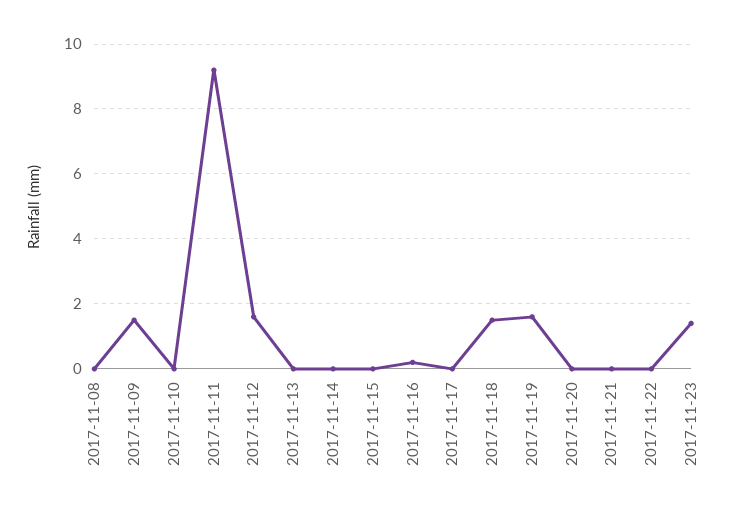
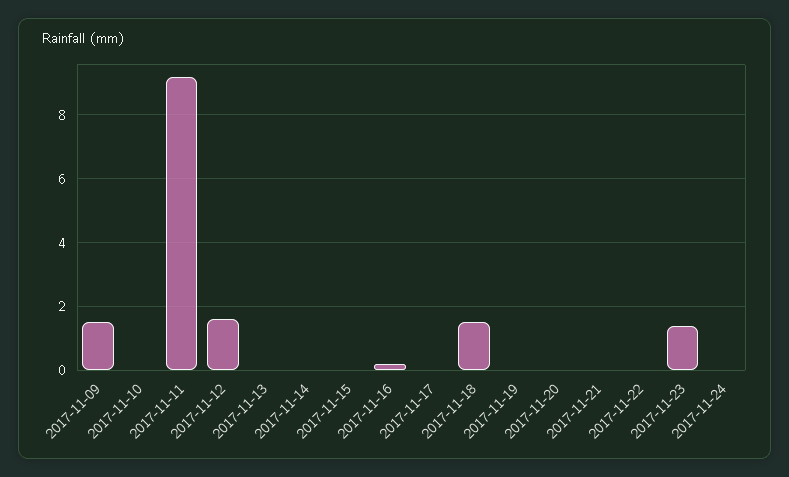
2017-11-08: 0 -> none
2017-11-19: 1.5 -> 0
2017-11-24: none -> 0

